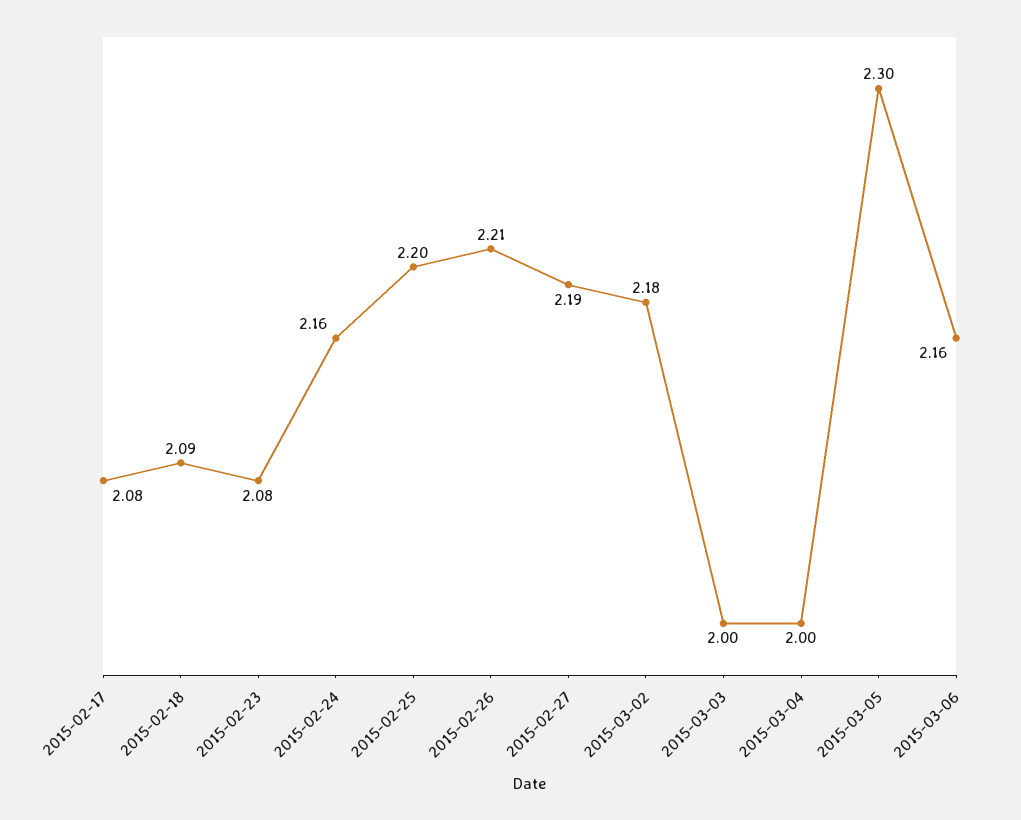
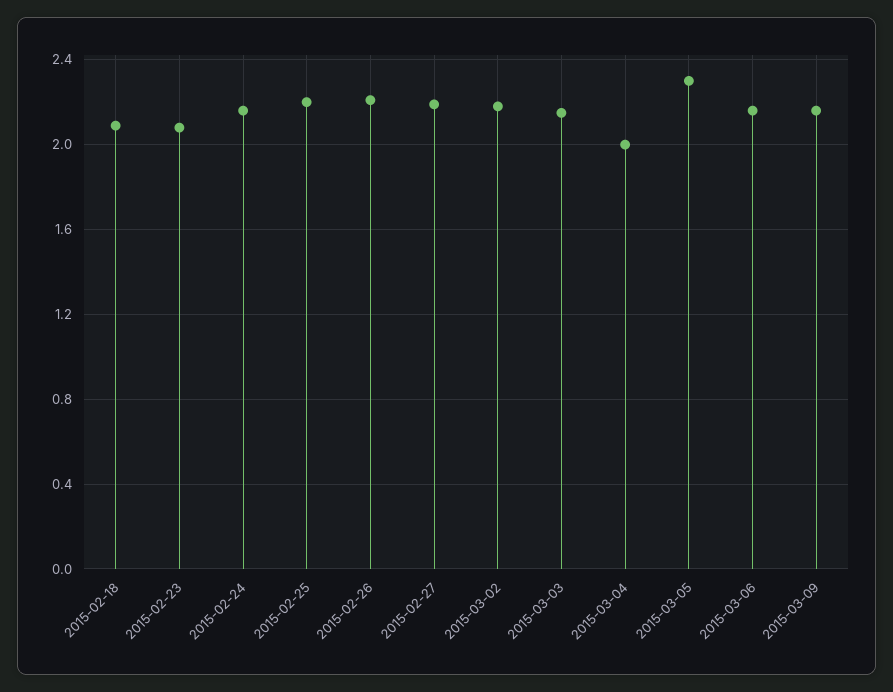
2015-02-17: 2.08 -> none
2015-03-03: 2 -> 2.15
2015-03-09: none -> 2.15

